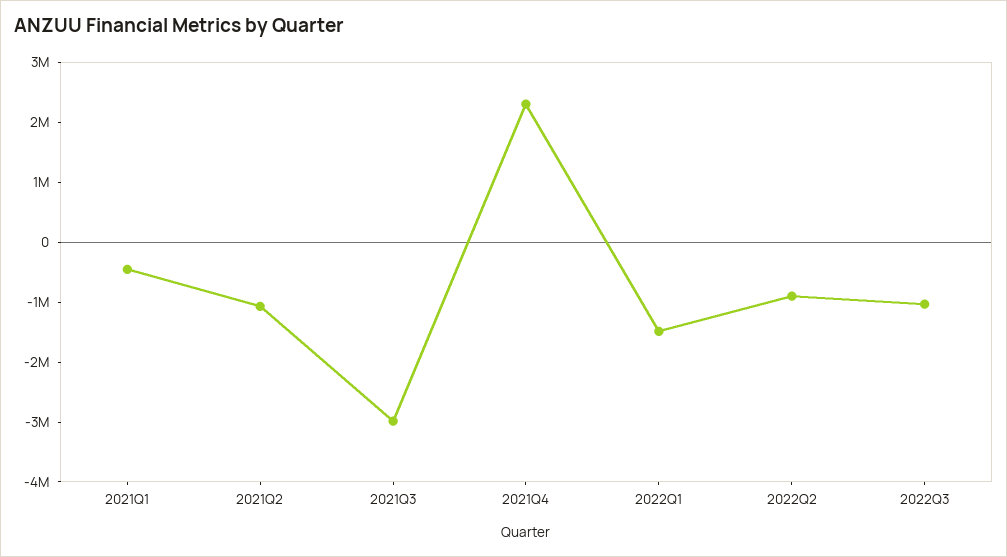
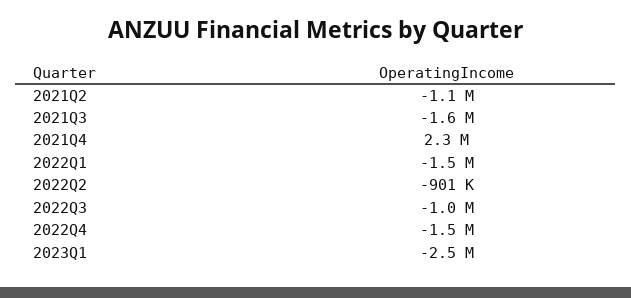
2021Q1: -400000 -> none
2021Q3: -3000000 -> -1600000
2022Q4: none -> -1500000
2023Q1: none -> -2500000

